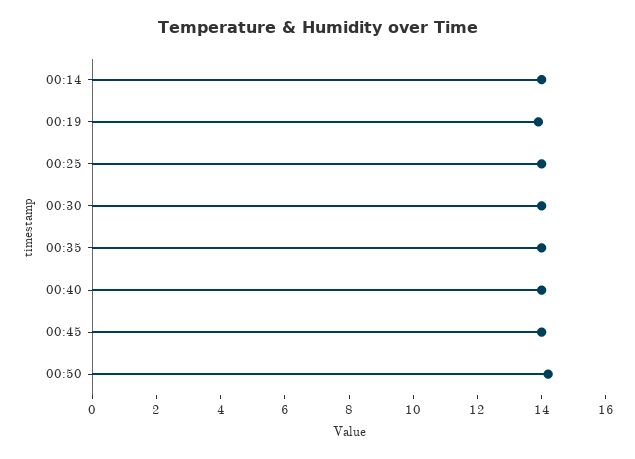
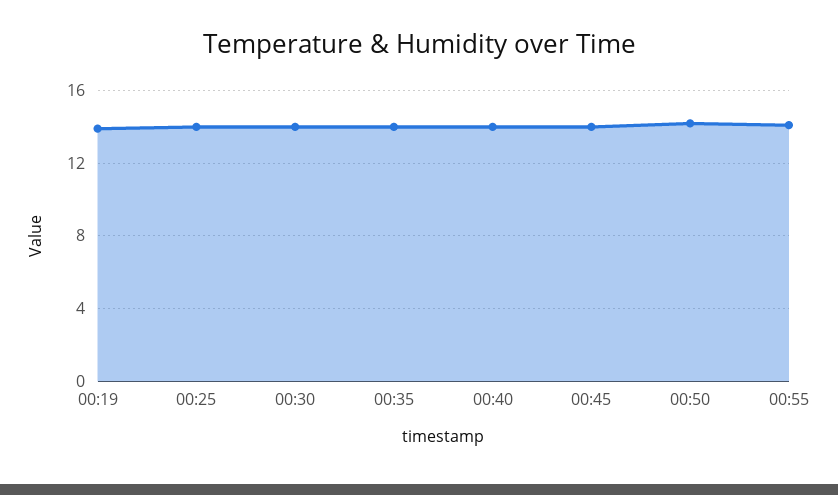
00:14: 14 -> none
00:55: none -> 14

